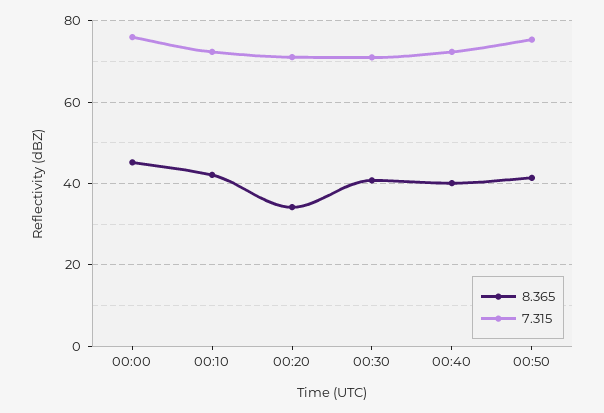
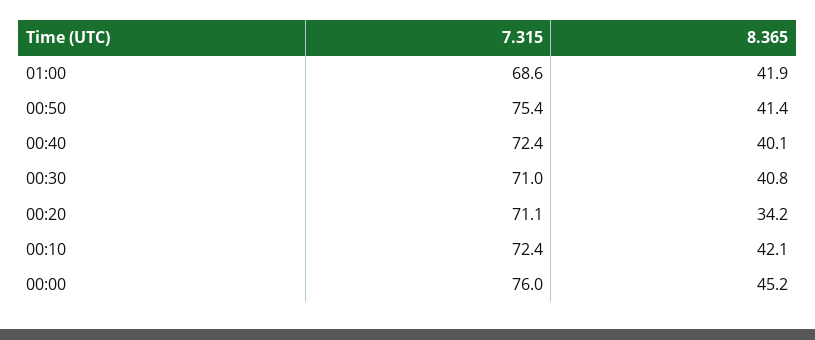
7.315, 01:00: none -> 68.6
8.365, 01:00: none -> 41.9

